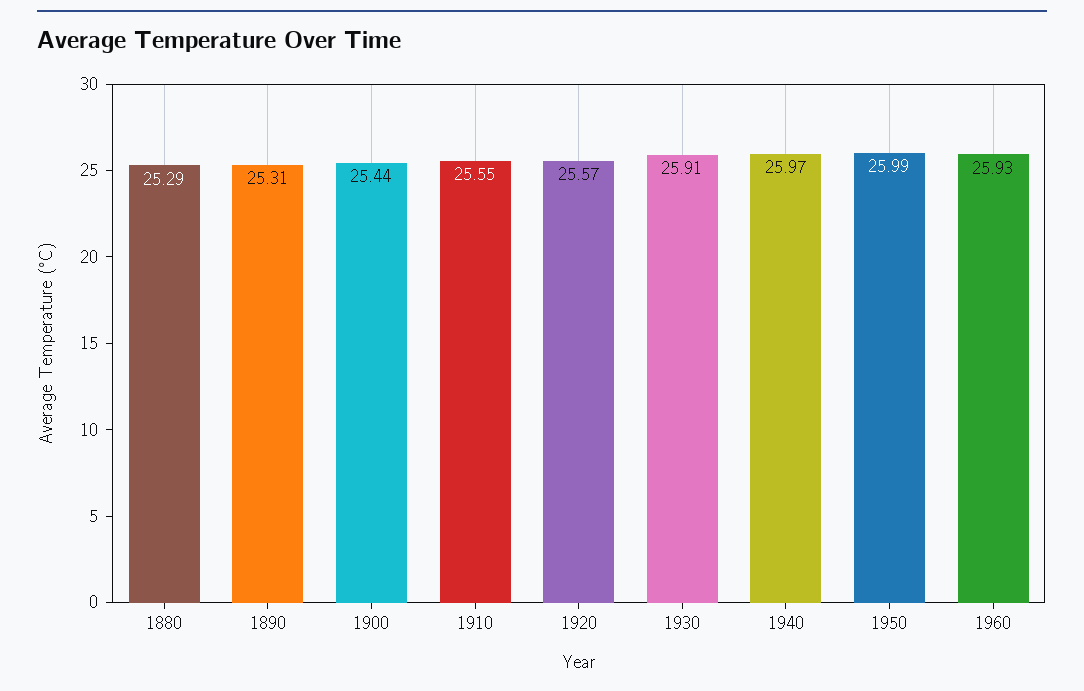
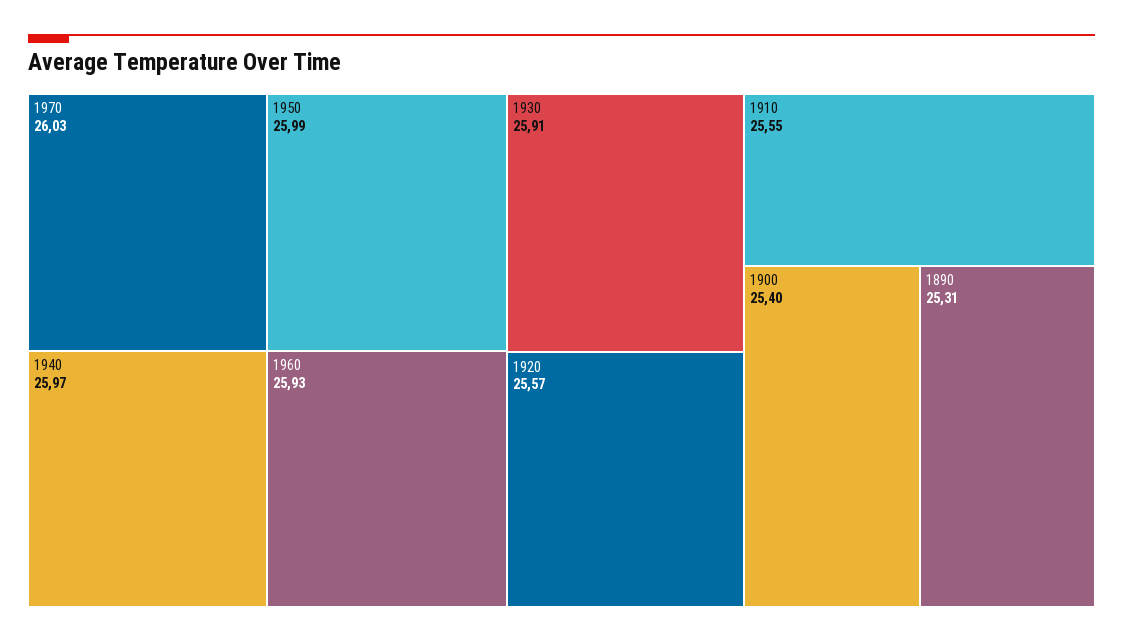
1880: 25.29 -> none
1900: 25.44 -> 25.4
1970: none -> 26.03

